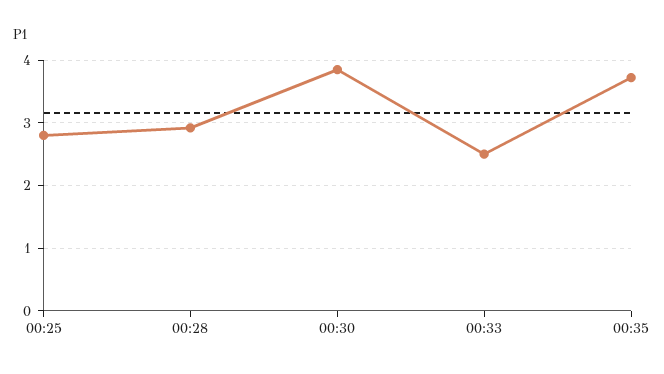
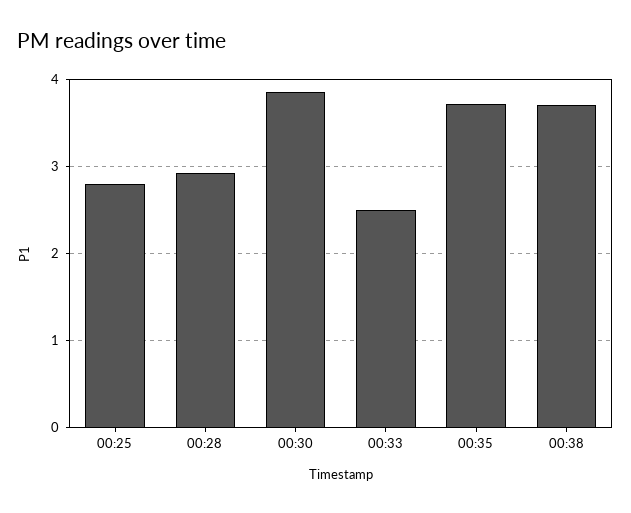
00:38: none -> 3.7

